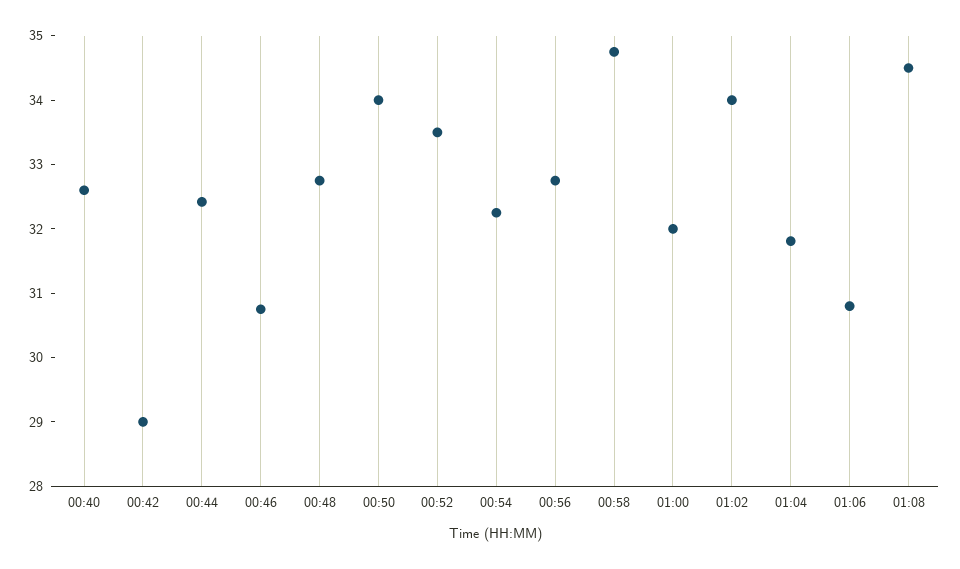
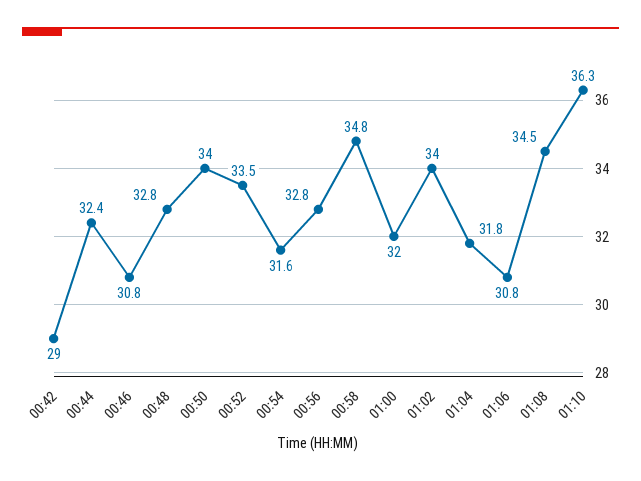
00:40: 32.6 -> none
00:54: 32.2 -> 31.6
01:10: none -> 36.3

